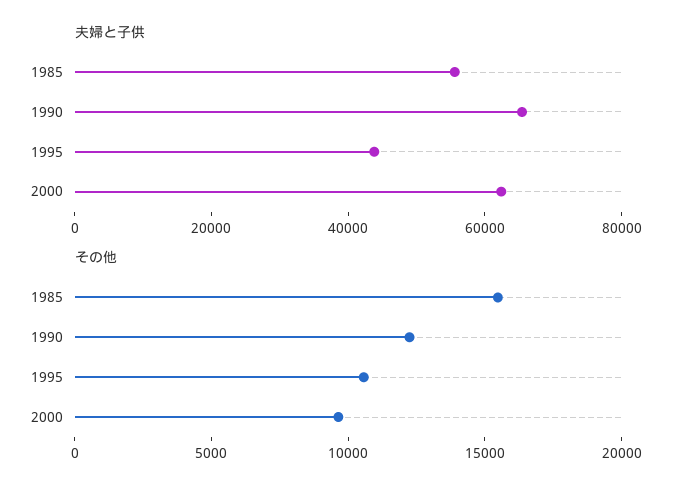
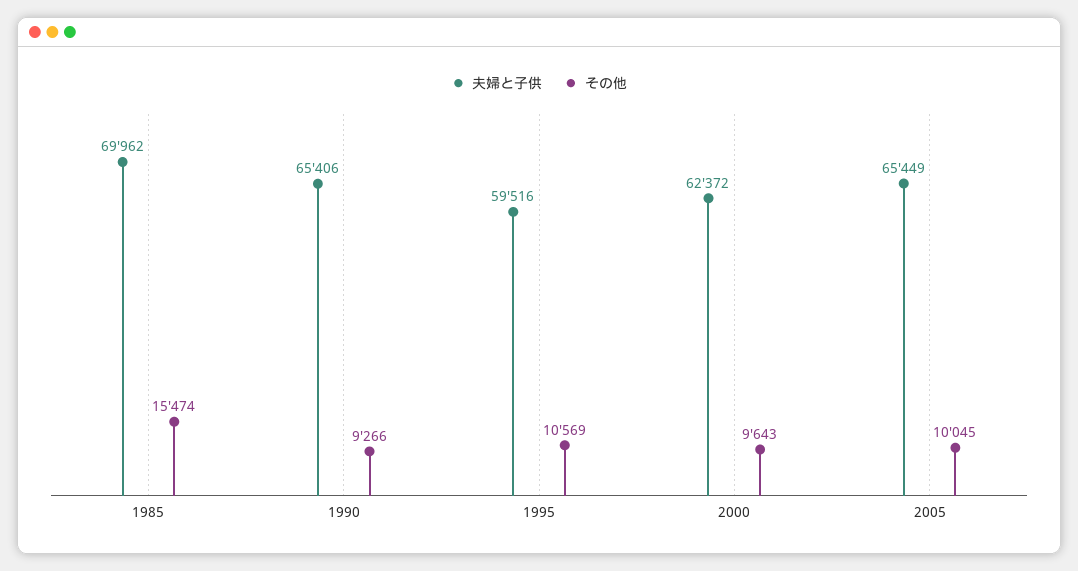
夫婦と子供, 1985: 55000 -> 69962
夫婦と子供, 1995: 45000 -> 59516
その他, 1990: 12000 -> 9266
夫婦と子供, 2005: none -> 65449
その他, 2005: none -> 10045

